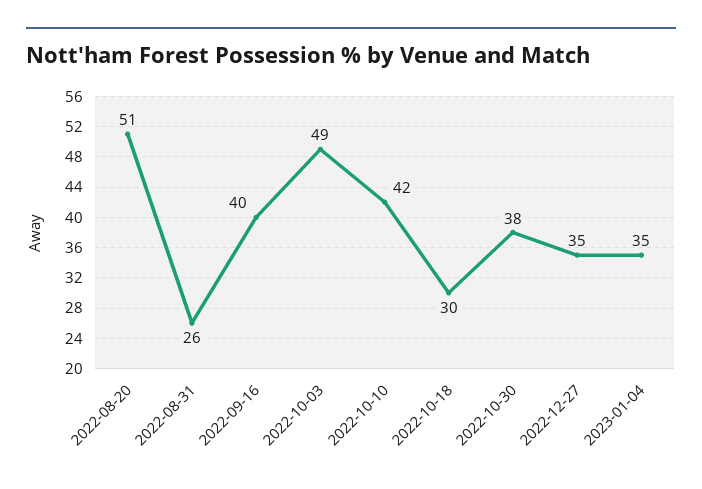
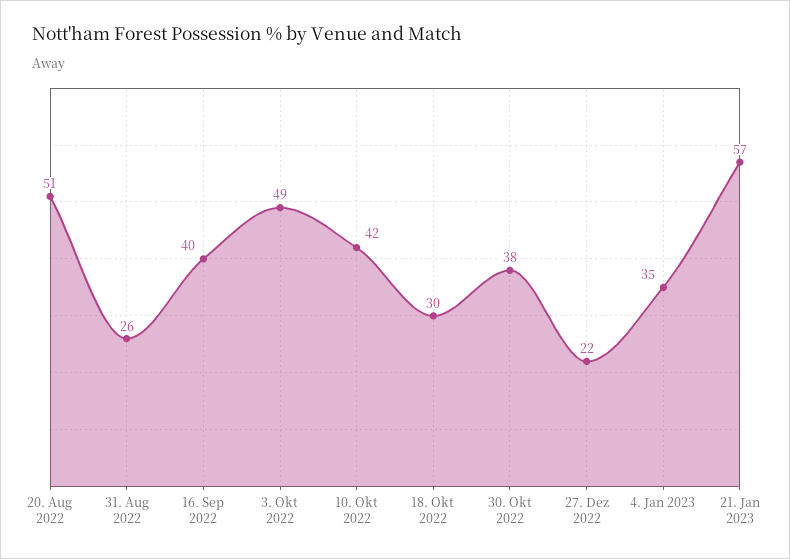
2022-12-27: 35 -> 22
21. Jan 2023: none -> 57

